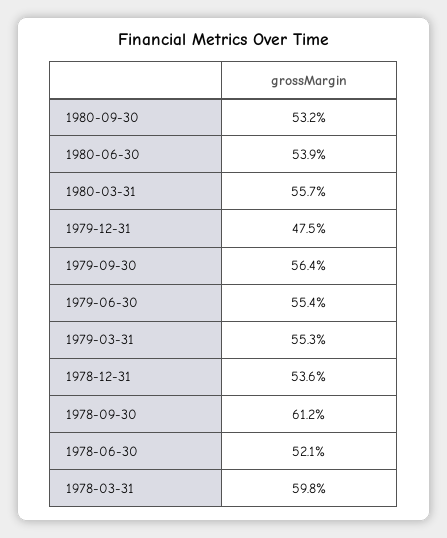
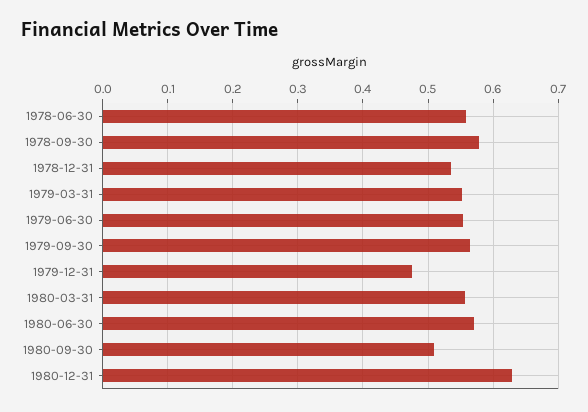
1980-09-30: 0.532 -> 0.51
1980-06-30: 0.539 -> 0.57
1978-09-30: 0.612 -> 0.58
1978-06-30: 0.521 -> 0.56
1978-03-31: 0.598 -> none
1980-12-31: none -> 0.63

